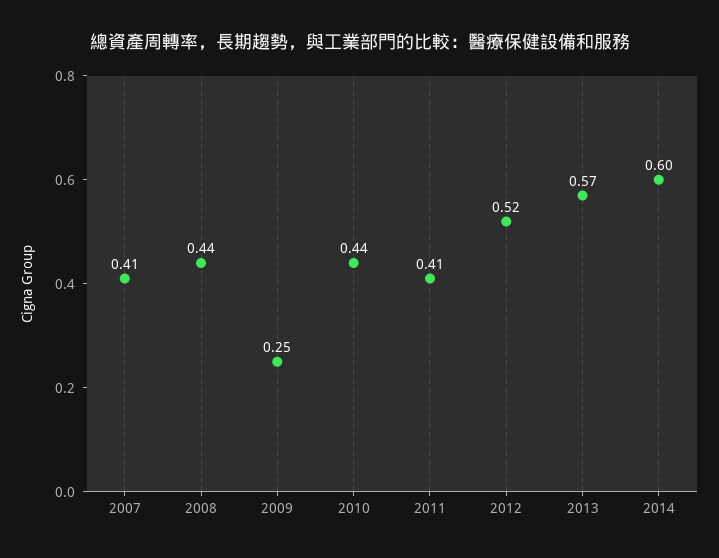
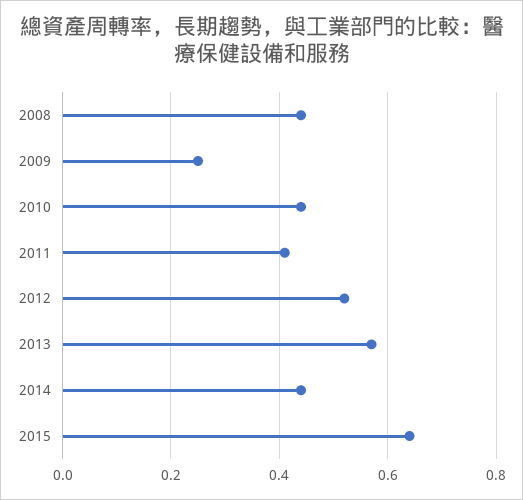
2007: 0.41 -> none
2014: 0.6 -> 0.45
2015: none -> 0.65

